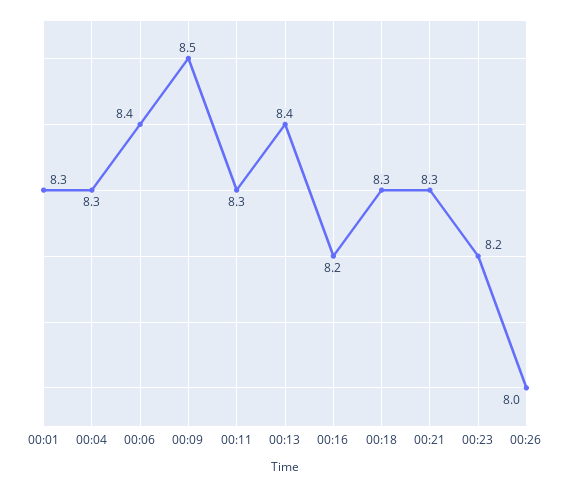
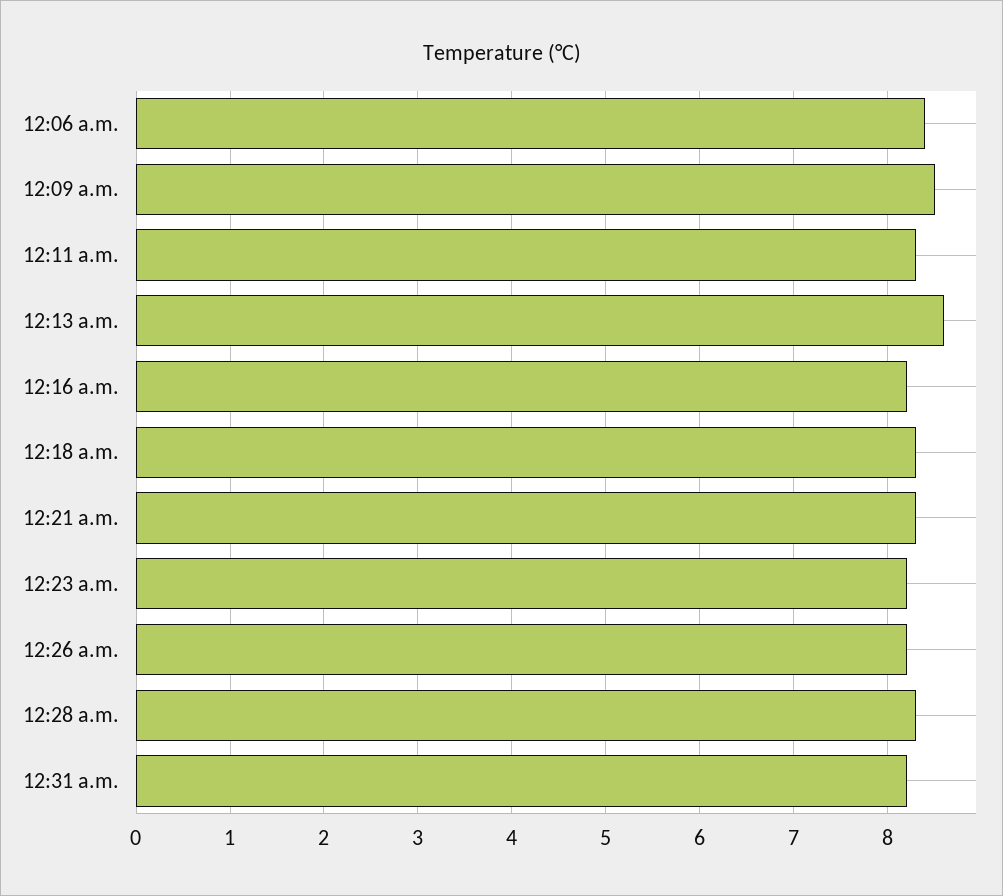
00:01: 8.3 -> none
00:04: 8.3 -> none
00:13: 8.4 -> 8.6
00:26: 8 -> 8.2
12:28 a.m.: none -> 8.3
12:31 a.m.: none -> 8.2

